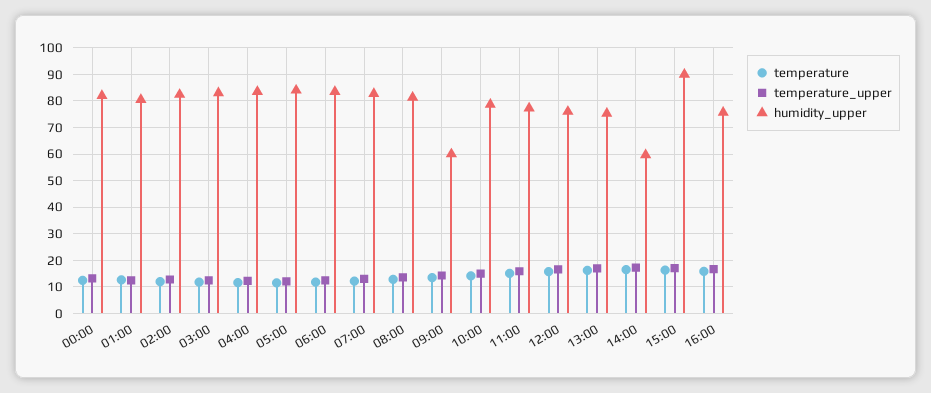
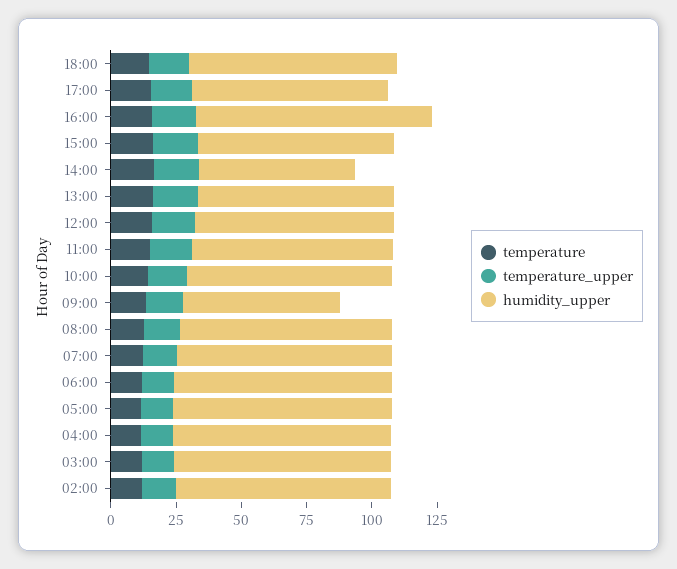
temperature, 00:00: 12.5 -> none
temperature_upper, 00:00: 12.5 -> none
humidity_upper, 00:00: 82.5 -> none
temperature, 01:00: 12.5 -> none
temperature_upper, 01:00: 12.5 -> none
humidity_upper, 01:00: 80 -> none
humidity_upper, 15:00: 90 -> 75
humidity_upper, 16:00: 75 -> 90
temperature, 18:00: none -> 15
temperature_upper, 18:00: none -> 15
humidity_upper, 18:00: none -> 80
temperature, 17:00: none -> 15
temperature_upper, 17:00: none -> 15
humidity_upper, 17:00: none -> 75

